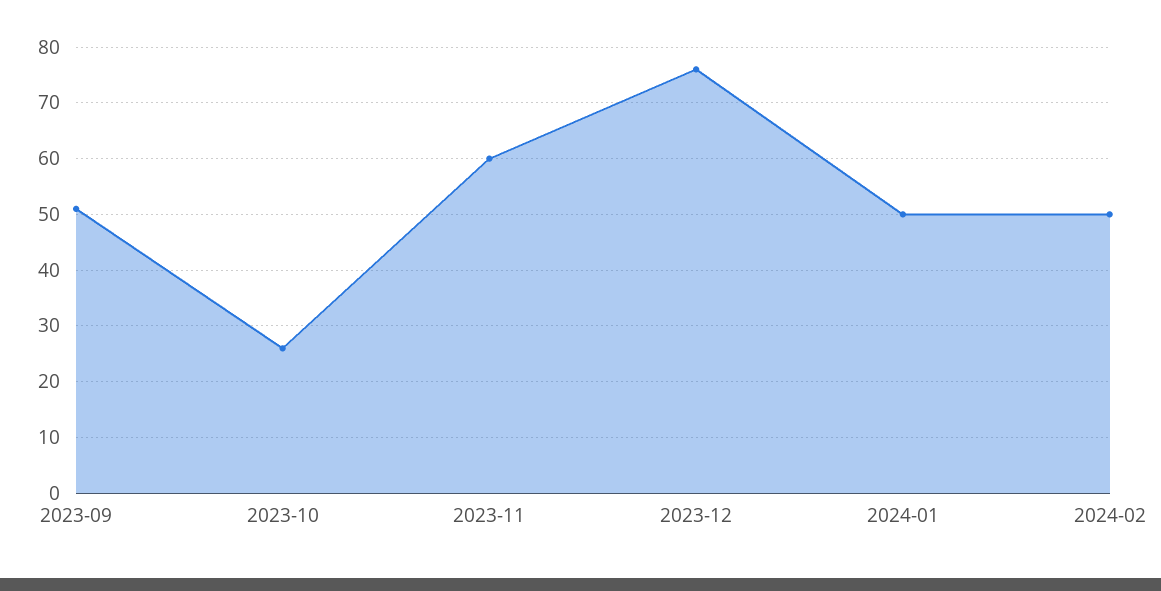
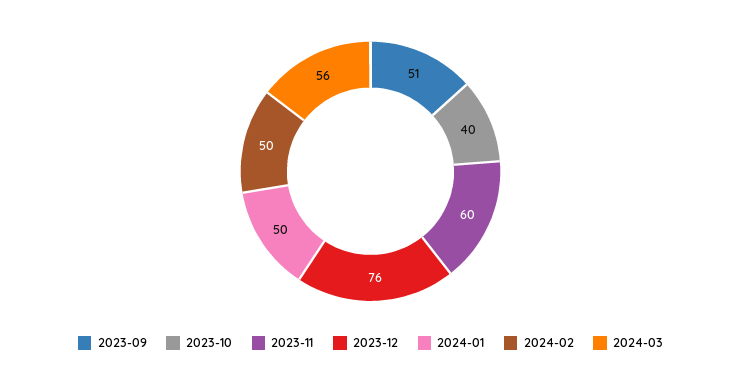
2023-10: 25 -> 40
2024-03: none -> 56

